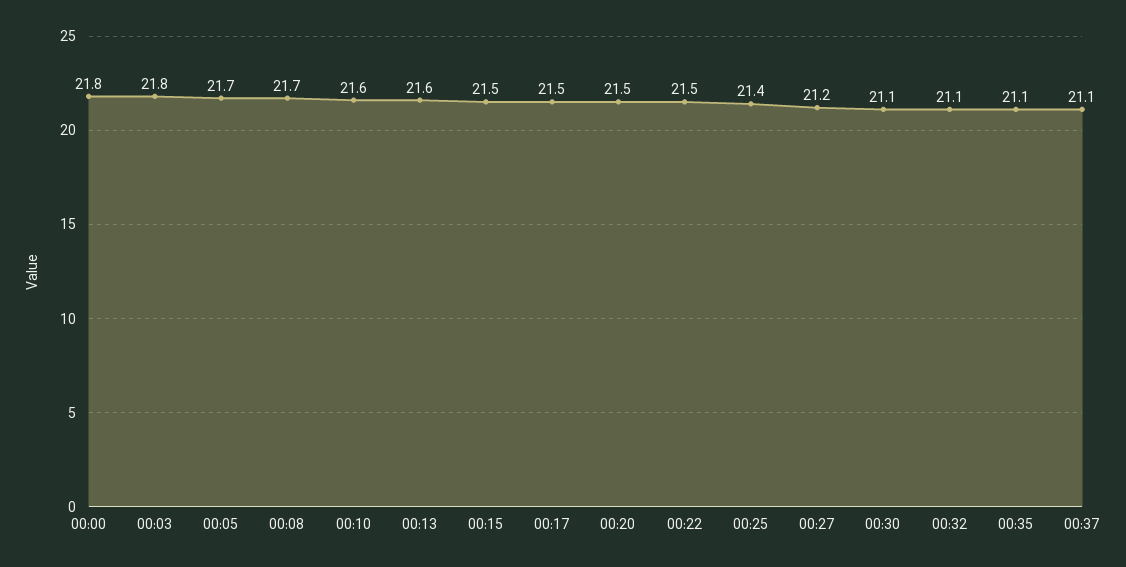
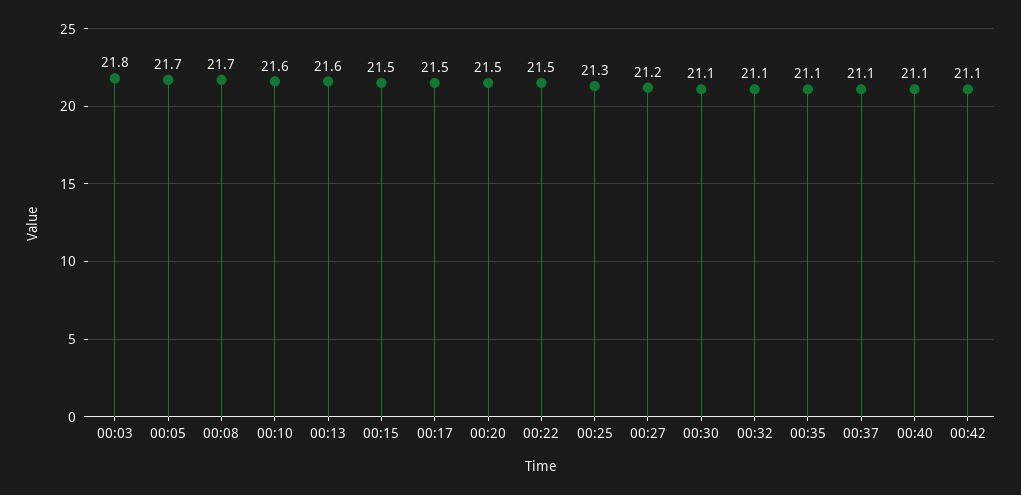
00:00: 21.8 -> none
00:25: 21.4 -> 21.3
00:40: none -> 21.1
00:42: none -> 21.1

